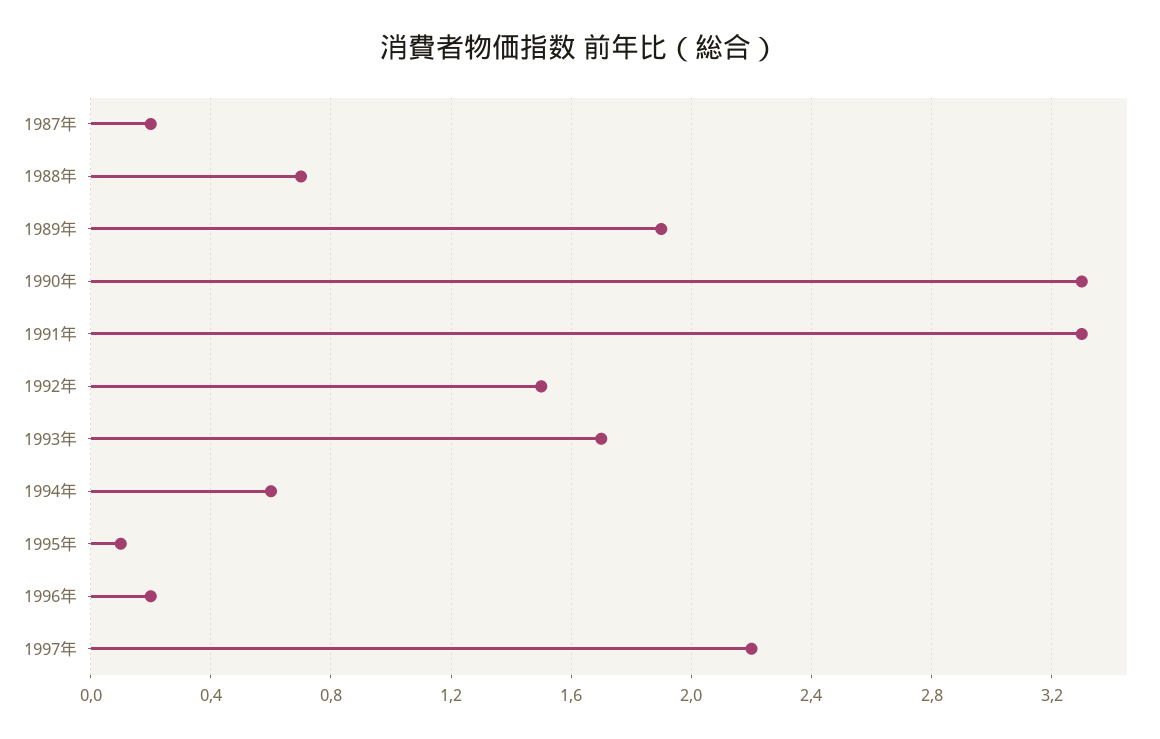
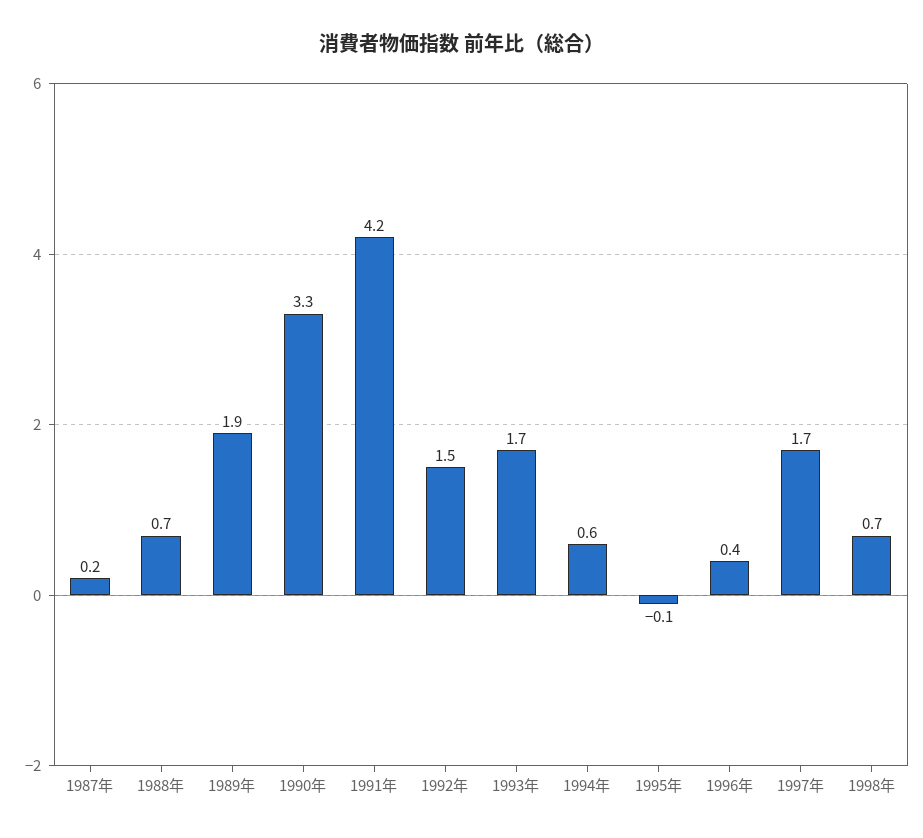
1991年: 3.3 -> 4.2
1995年: 0.1 -> -0.1
1996年: 0.2 -> 0.4
1997年: 2.2 -> 1.7
1998年: none -> 0.7

